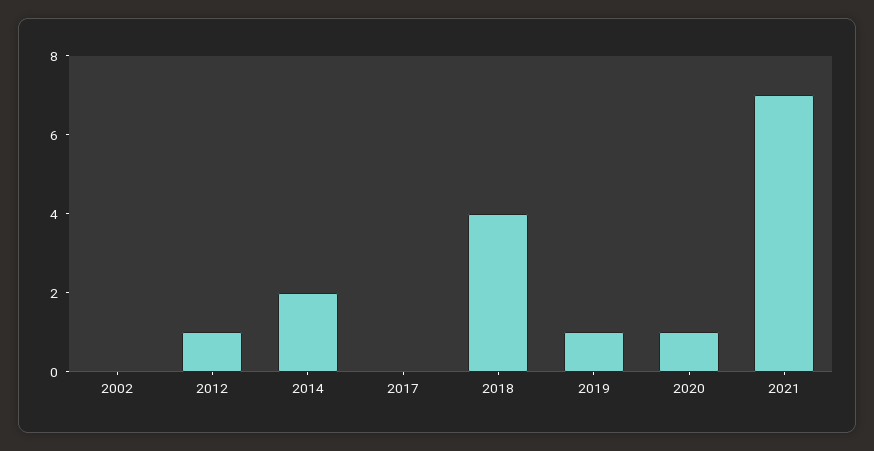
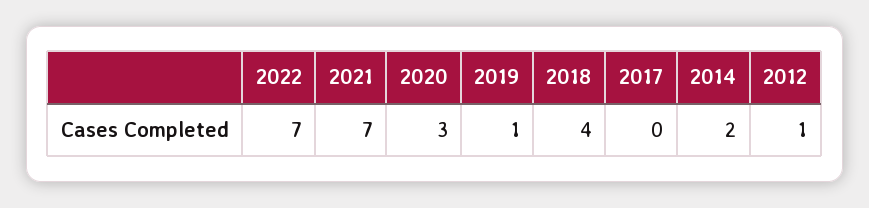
2002: 0 -> none
2020: 1 -> 3
2022: none -> 7

